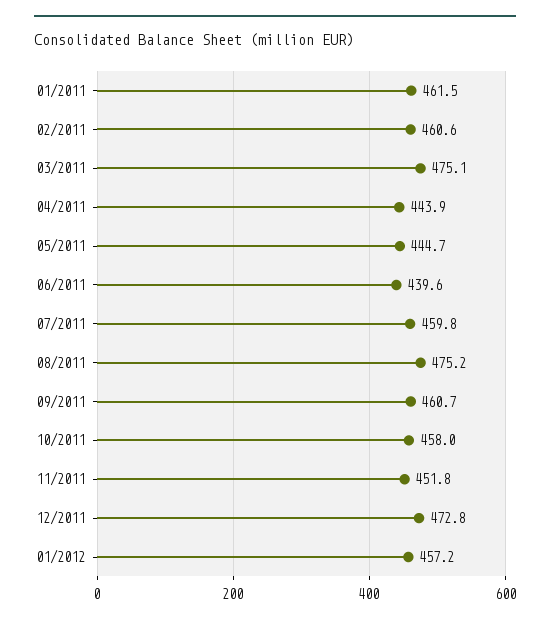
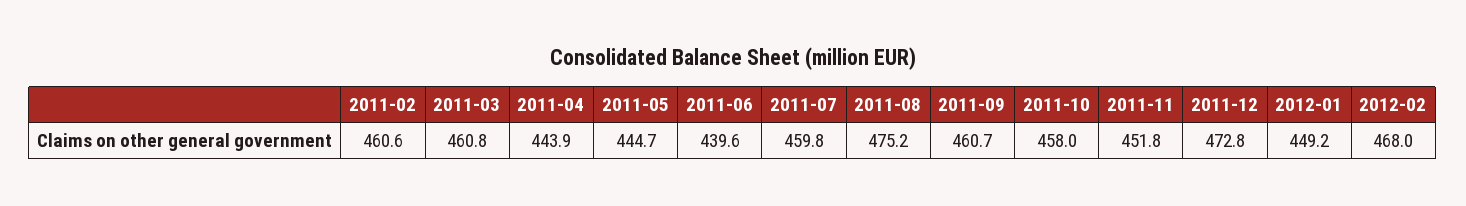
01/2011: 461.5 -> none
03/2011: 475.1 -> 460.8
01/2012: 457.2 -> 449.2
2012-02: none -> 468

